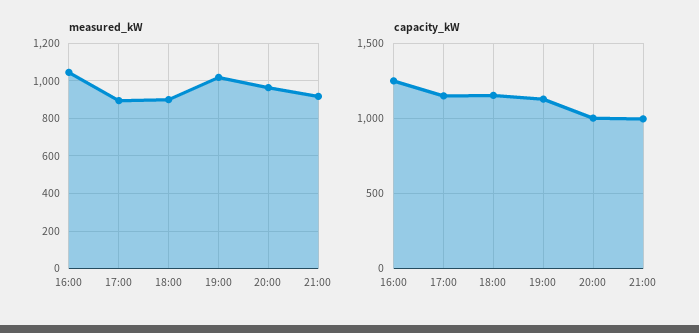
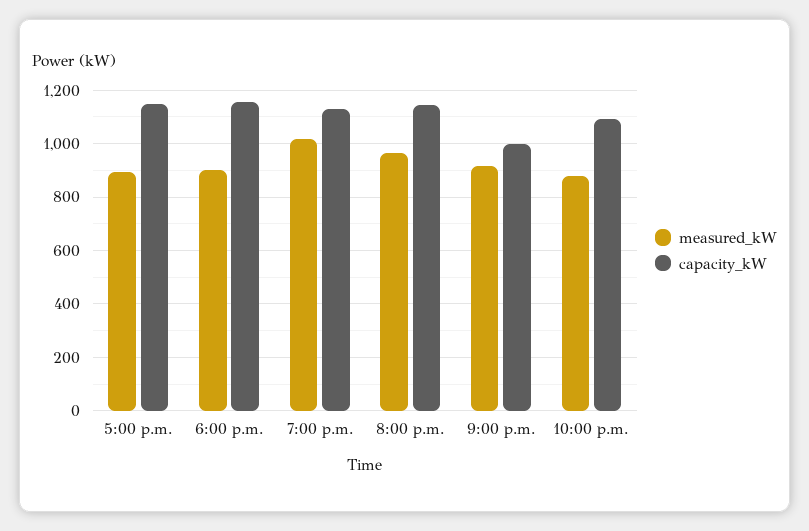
measured_kW, 16:00: 1050 -> none
capacity_kW, 16:00: 1250 -> none
capacity_kW, 20:00: 1000 -> 1150
measured_kW, 10:00 p.m.: none -> 875
capacity_kW, 10:00 p.m.: none -> 1100

